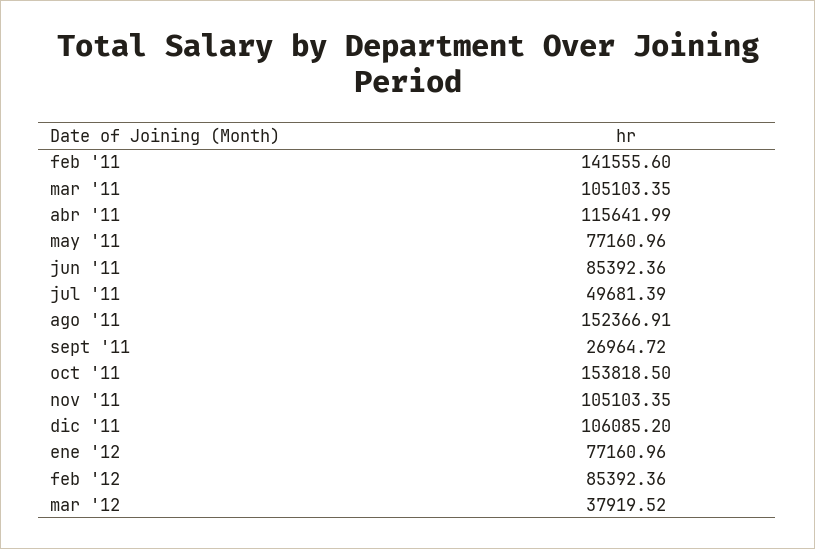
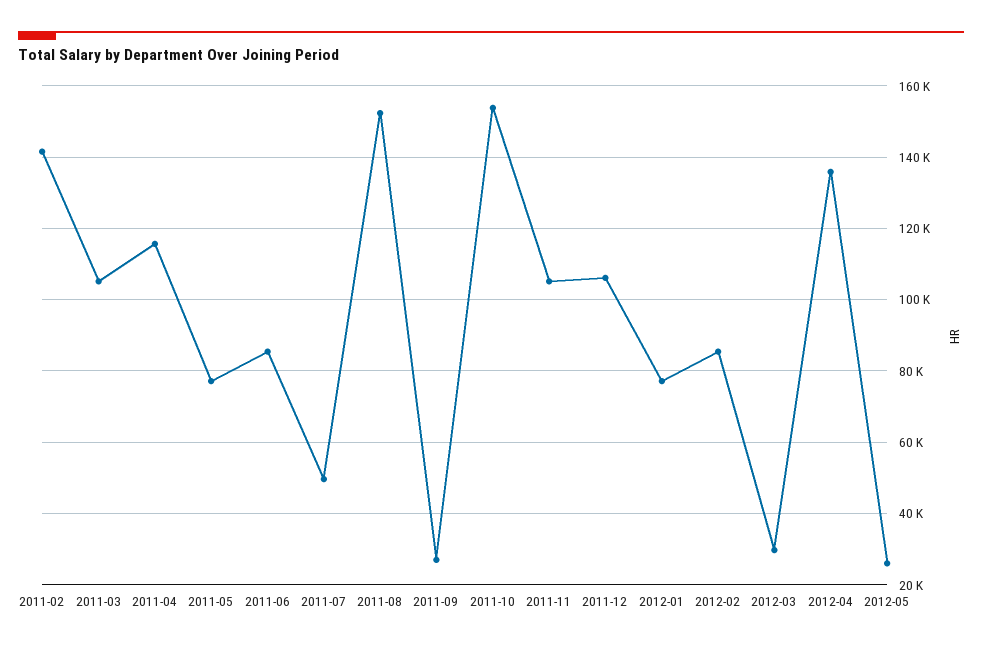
mar '12: 37919.52 -> 30000
2012-04: none -> 136000
2012-05: none -> 26000

